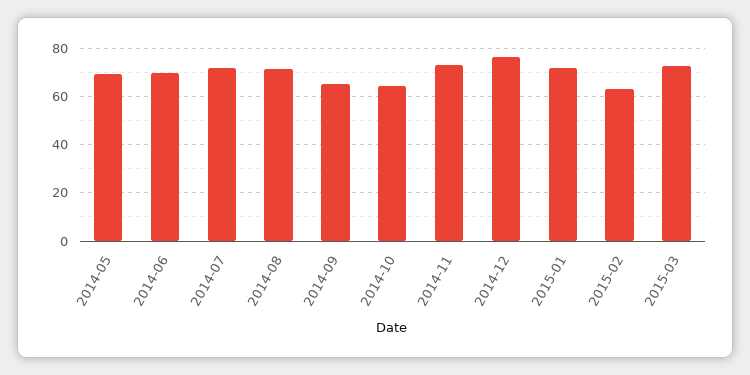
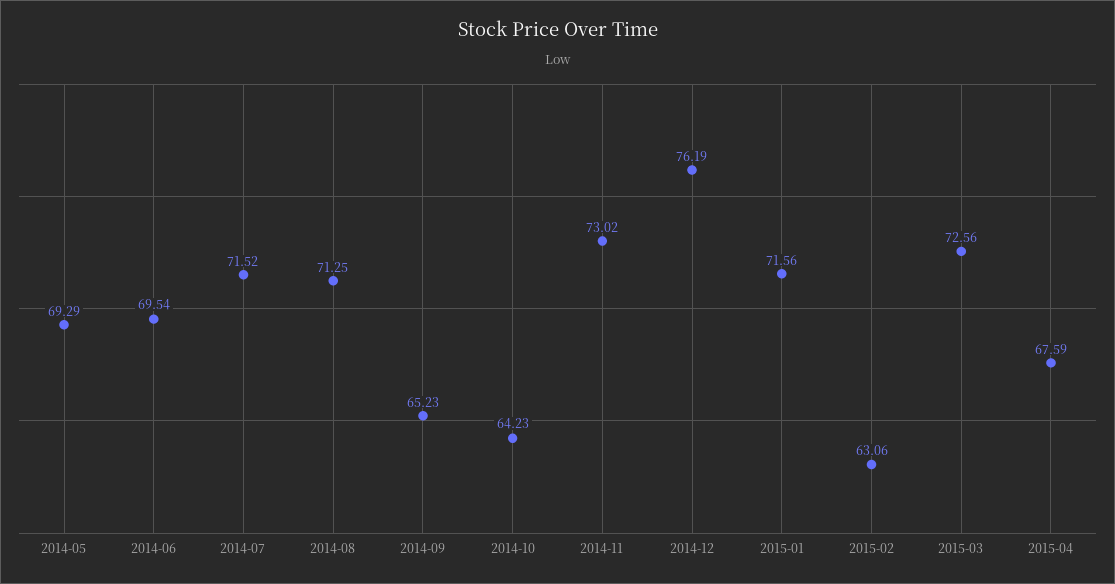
2015-04: none -> 67.59

